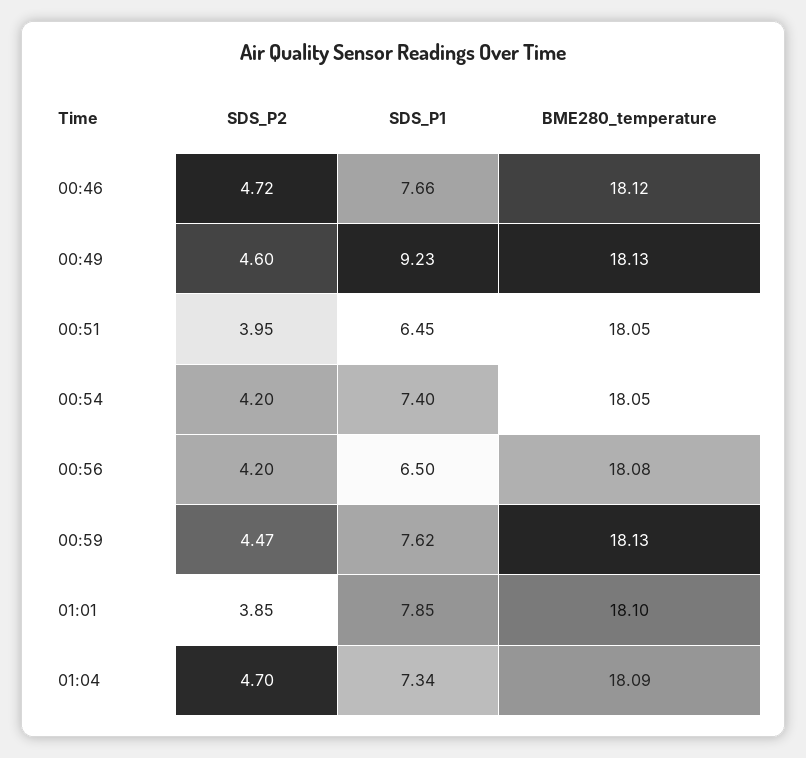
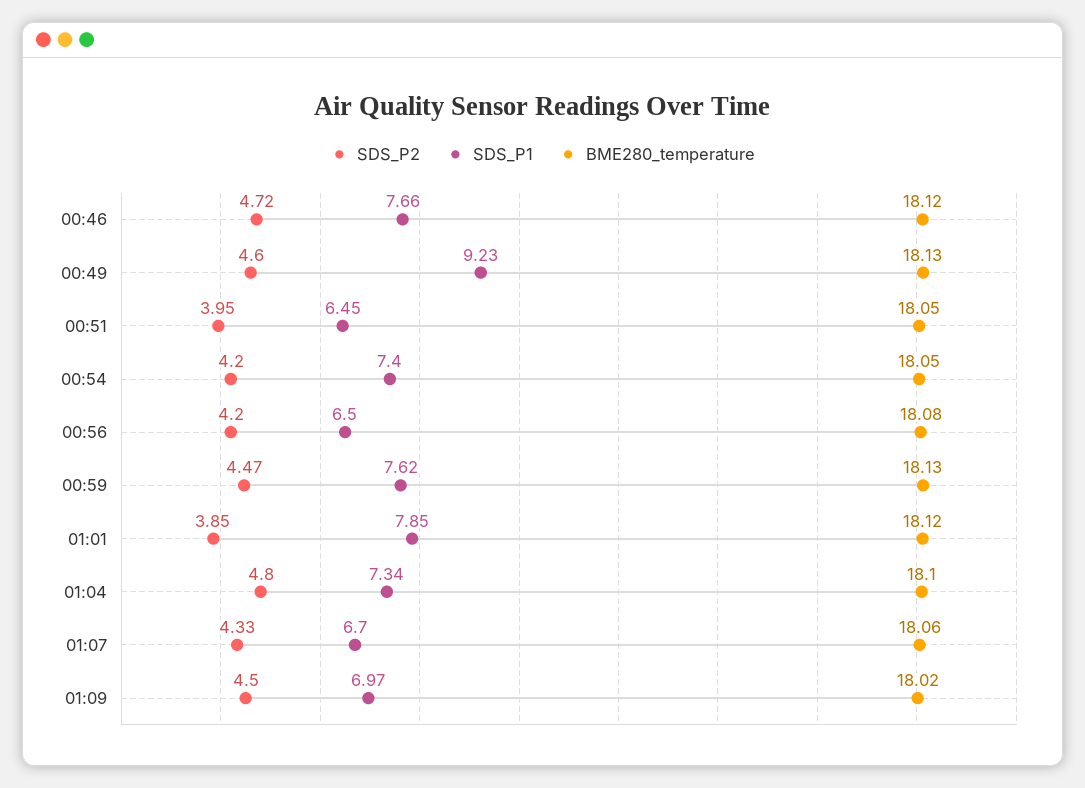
BME280_temperature, 01:01: 18.1 -> 18.12
SDS_P2, 01:04: 4.7 -> 4.8
BME280_temperature, 01:04: 18.09 -> 18.1
SDS_P2, 01:07: none -> 4.33
SDS_P1, 01:07: none -> 6.7
BME280_temperature, 01:07: none -> 18.06
SDS_P2, 01:09: none -> 4.5
SDS_P1, 01:09: none -> 6.97
BME280_temperature, 01:09: none -> 18.02

